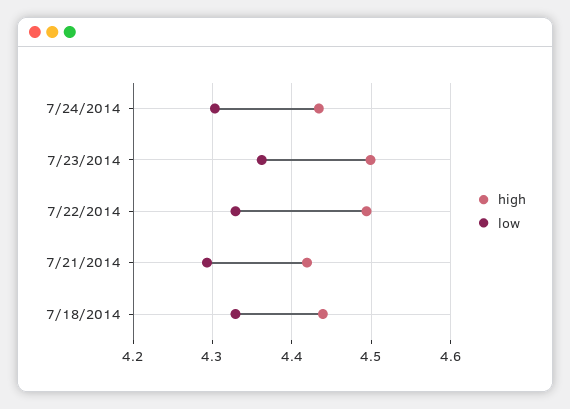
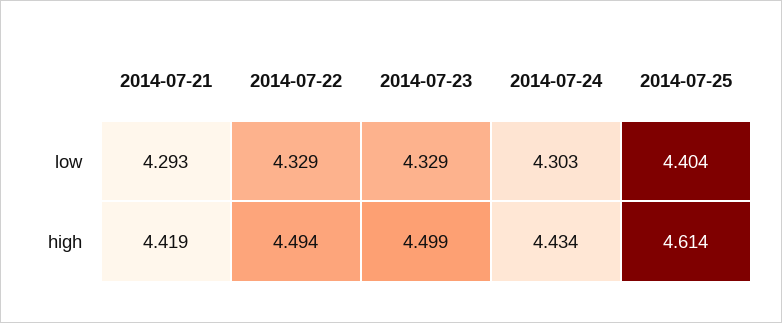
low, 7/23/2014: 4.36 -> 4.329
high, 7/18/2014: 4.44 -> none
low, 7/18/2014: 4.33 -> none
low, 2014-07-25: none -> 4.404
high, 2014-07-25: none -> 4.614

